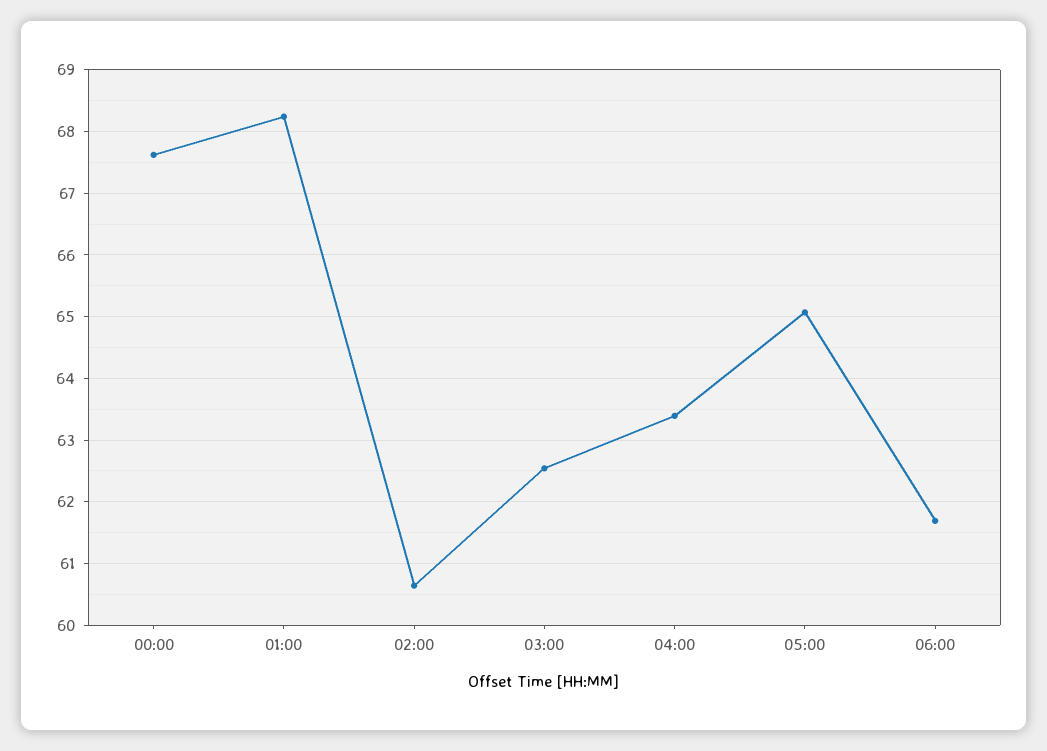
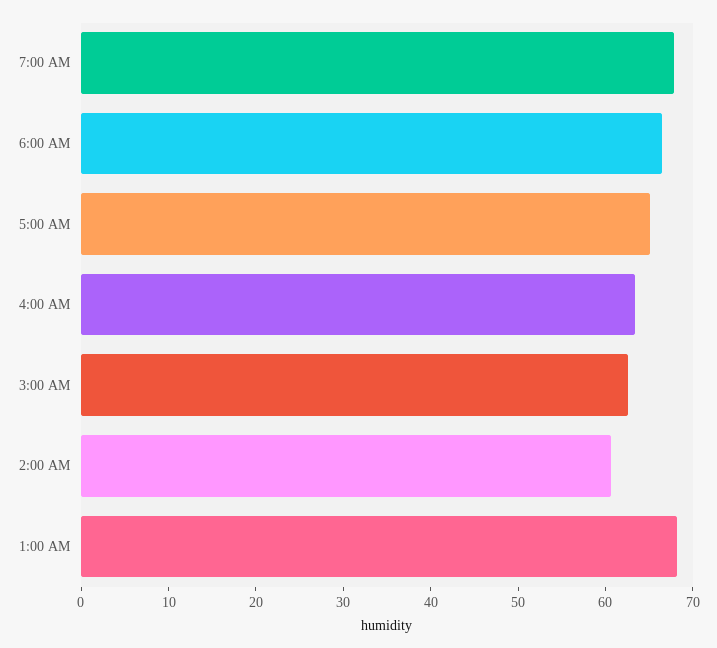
00:00: 67.6 -> none
06:00: 61.7 -> 66
7:00 AM: none -> 68

